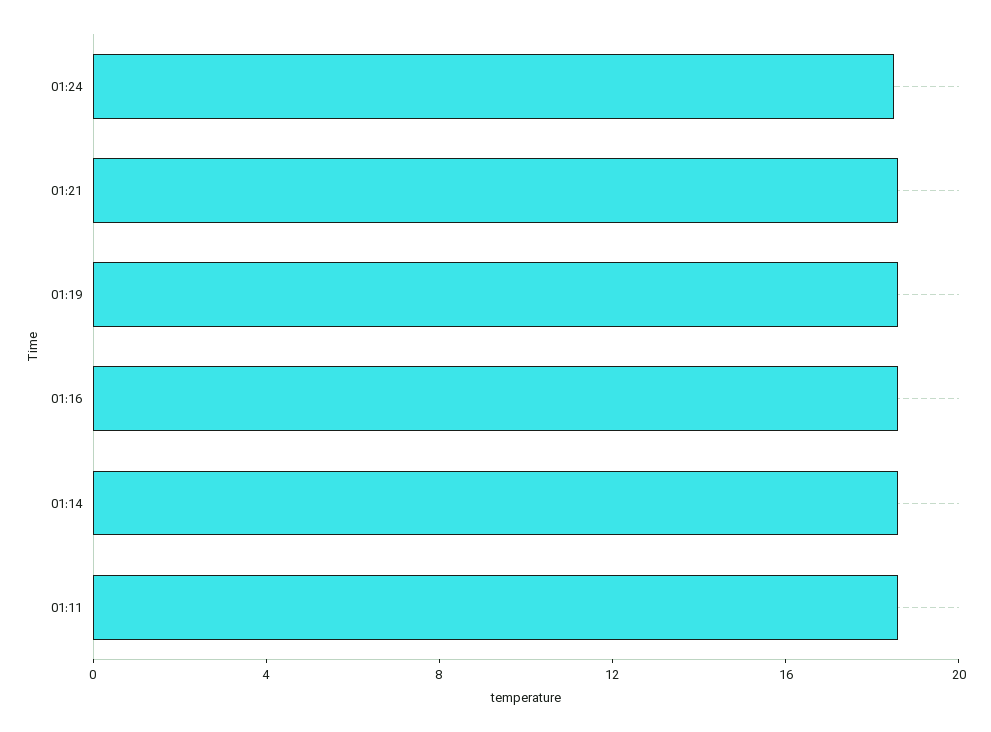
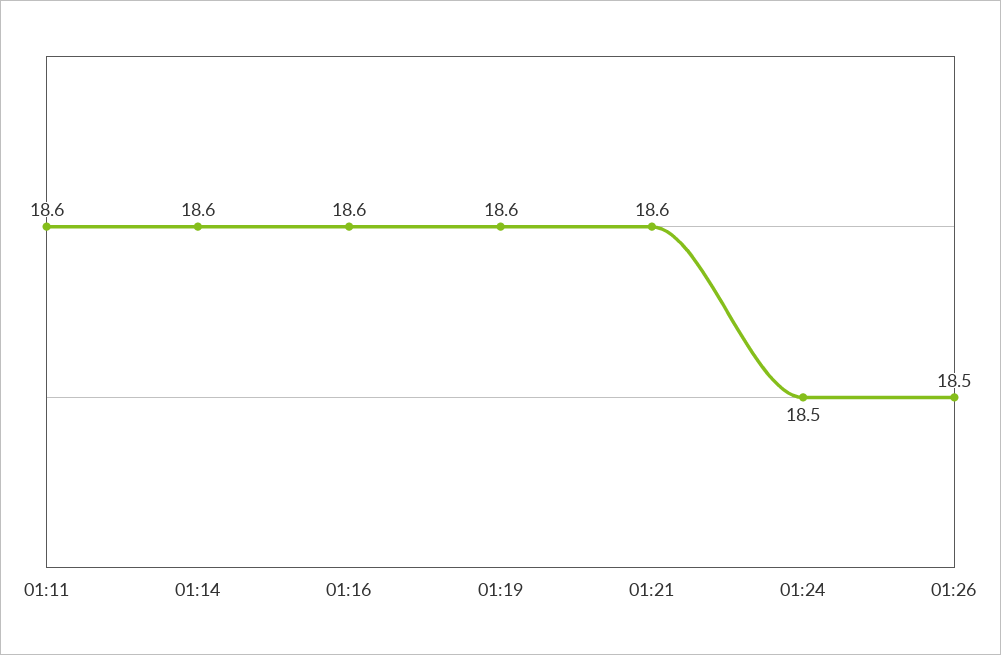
01:26: none -> 18.5

